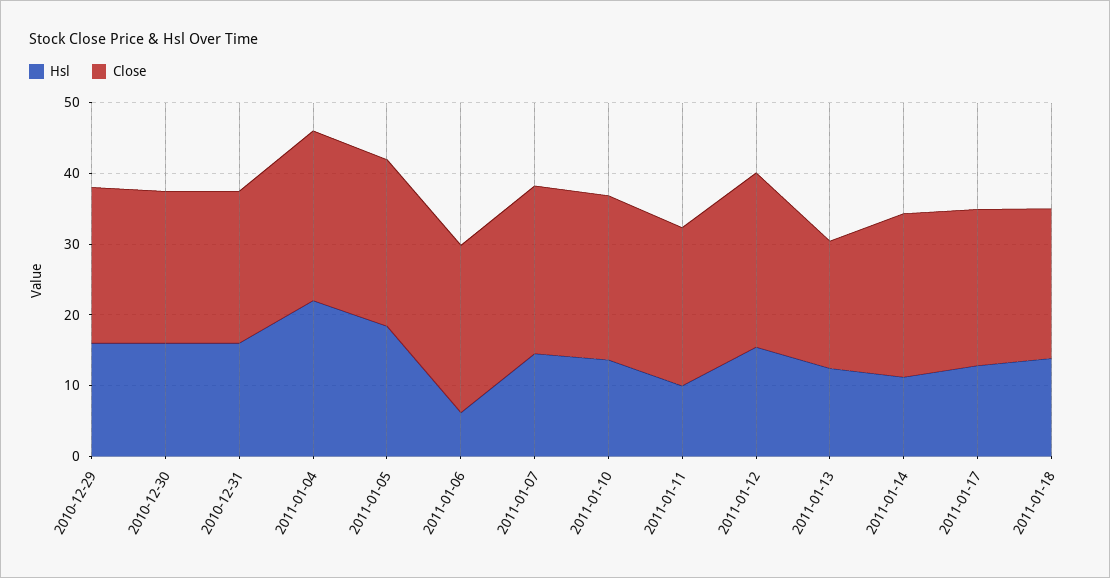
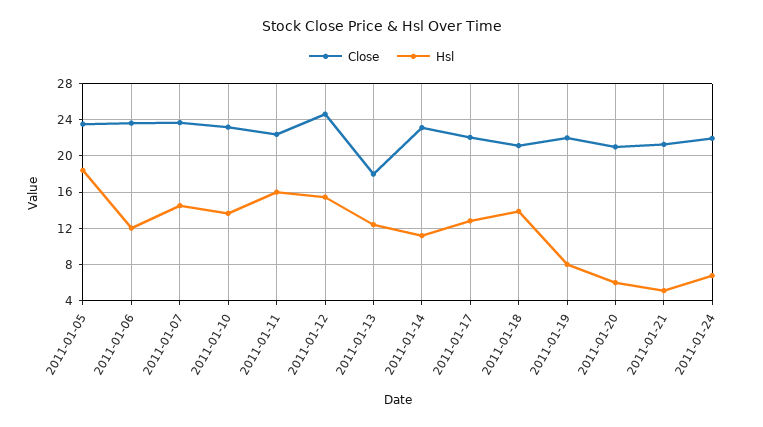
Hsl, 2010-12-29: 16 -> none
Close, 2010-12-29: 22 -> none
Hsl, 2010-12-30: 16 -> none
Close, 2010-12-30: 22 -> none
Hsl, 2010-12-31: 16 -> none
Close, 2010-12-31: 22 -> none
Hsl, 2011-01-04: 22 -> none
Close, 2011-01-04: 24 -> none
Hsl, 2011-01-06: 6 -> 12
Hsl, 2011-01-11: 10 -> 16
Close, 2011-01-19: none -> 22
Hsl, 2011-01-19: none -> 8
Close, 2011-01-20: none -> 21
Hsl, 2011-01-20: none -> 6
Close, 2011-01-21: none -> 21
Hsl, 2011-01-21: none -> 5
Close, 2011-01-24: none -> 22
Hsl, 2011-01-24: none -> 7

